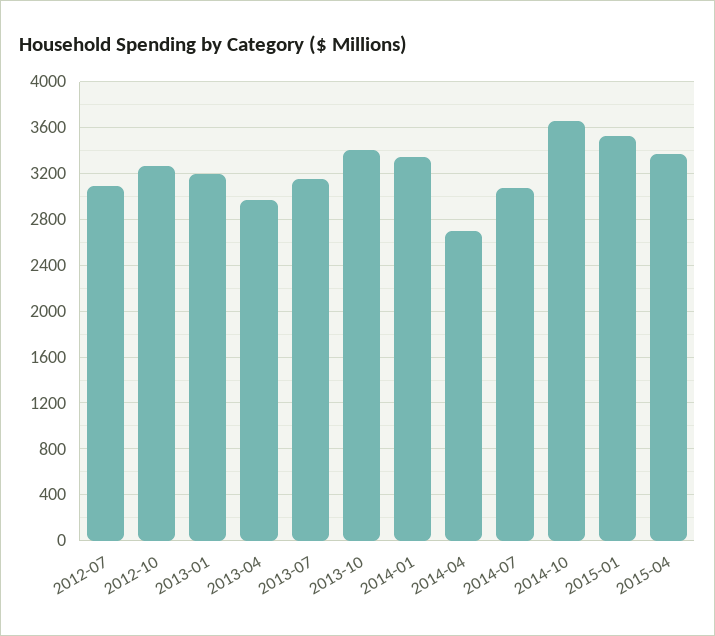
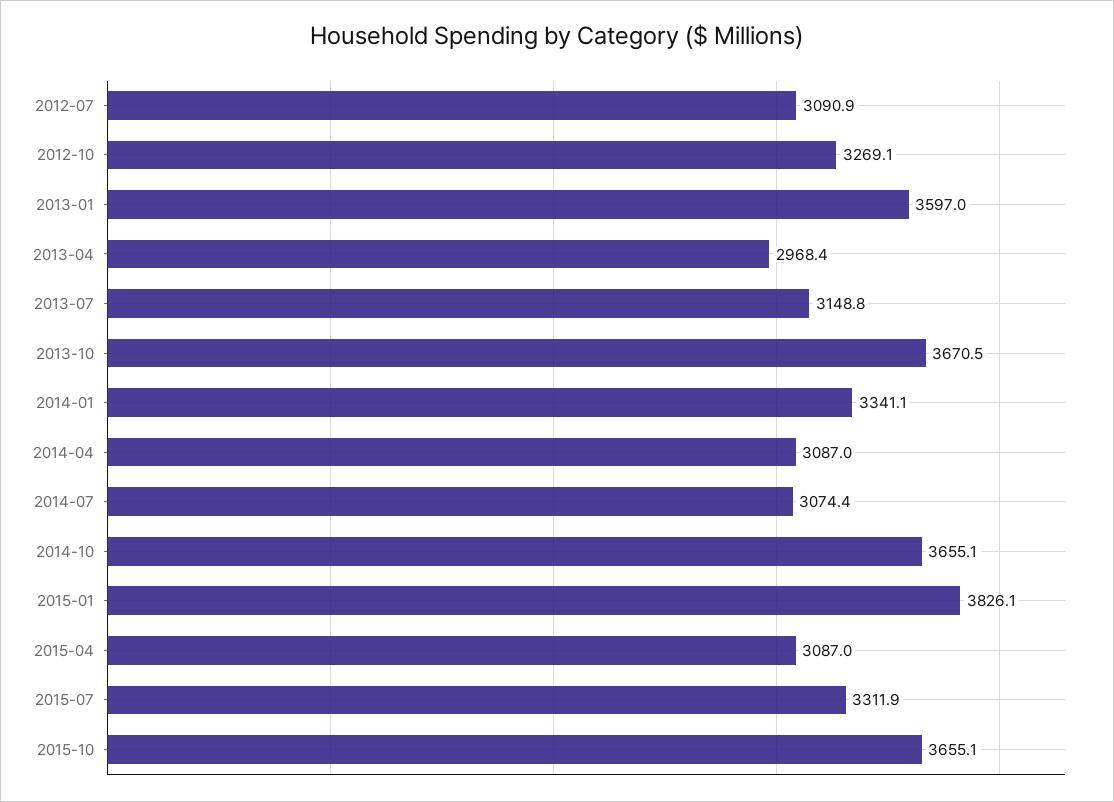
2013-01: 3200 -> 3597
2013-10: 3400 -> 3670.5
2014-04: 2700 -> 3087
2015-01: 3500 -> 3826.1
2015-04: 3400 -> 3087
2015-07: none -> 3311.9
2015-10: none -> 3655.1

